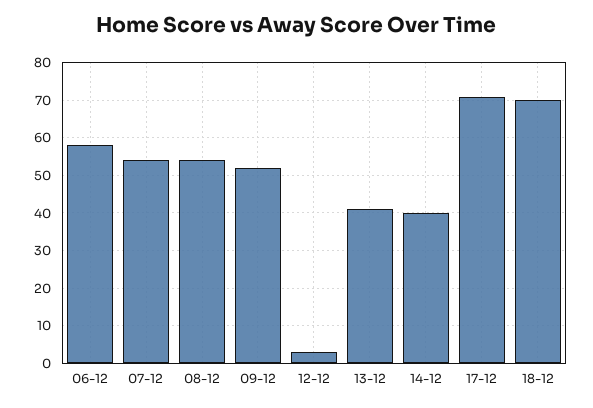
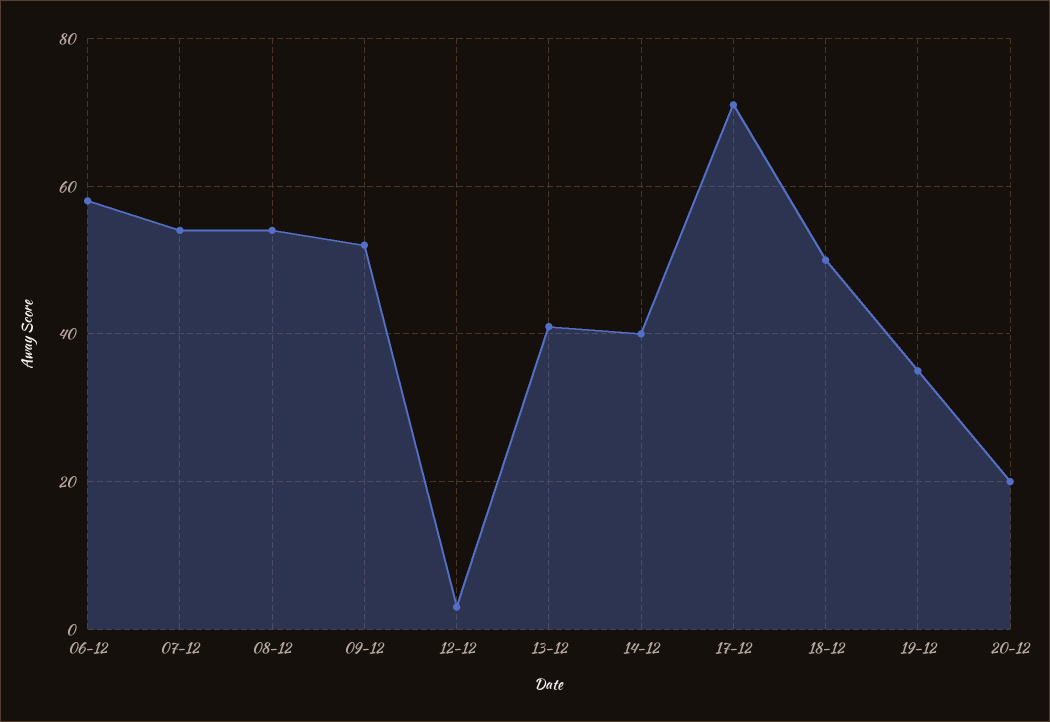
18-12: 70 -> 50
19-12: none -> 35
20-12: none -> 20

